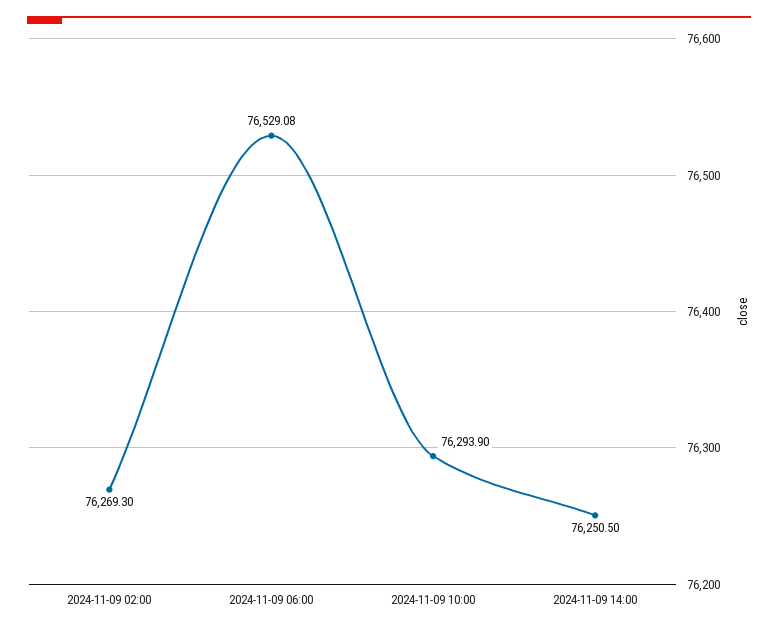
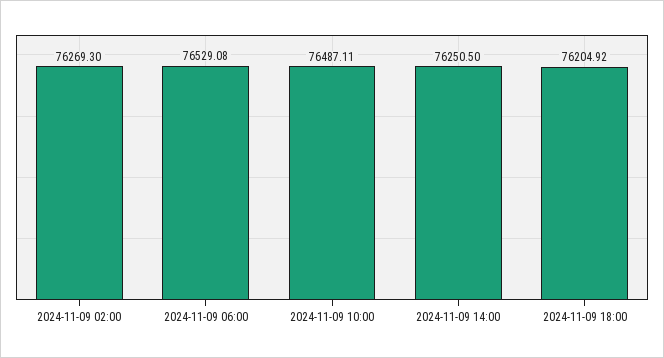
2024-11-09 10:00: 76293.9 -> 76487.11
2024-11-09 18:00: none -> 76204.92

